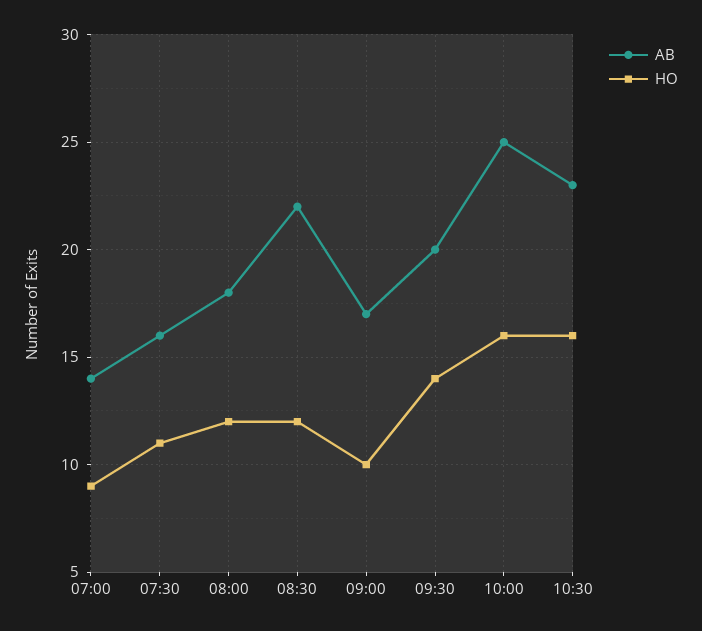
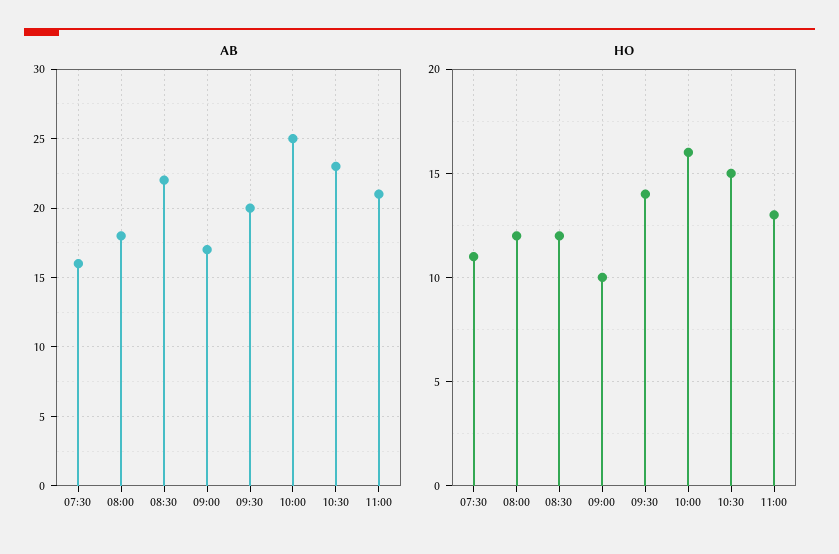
AB, 07:00: 14 -> none
HO, 07:00: 9 -> none
HO, 10:30: 16 -> 15
AB, 11:00: none -> 21
HO, 11:00: none -> 13

